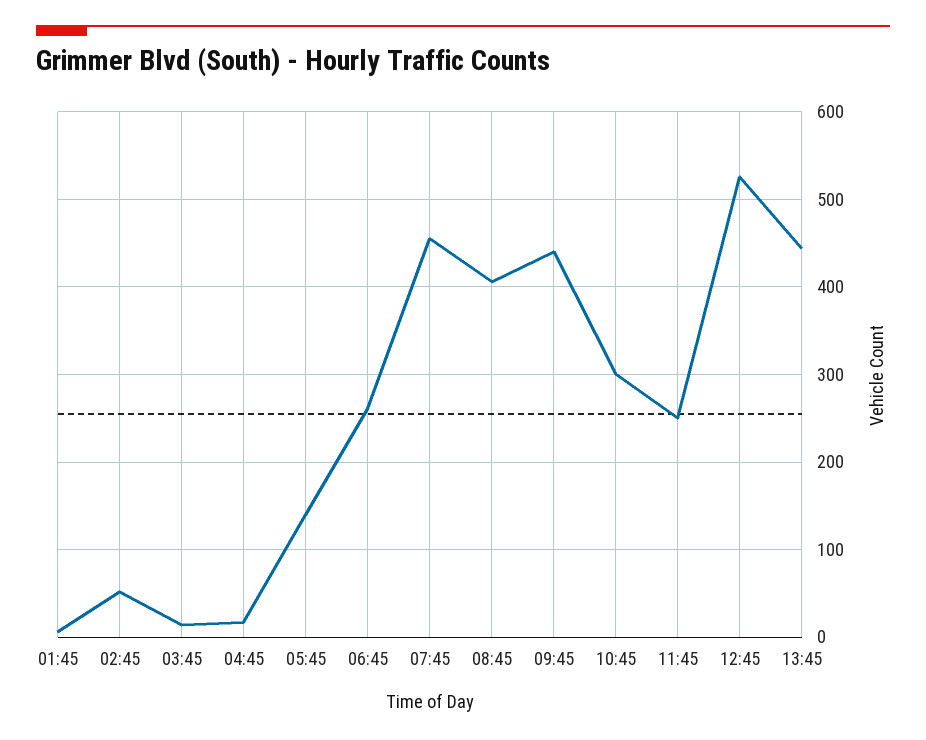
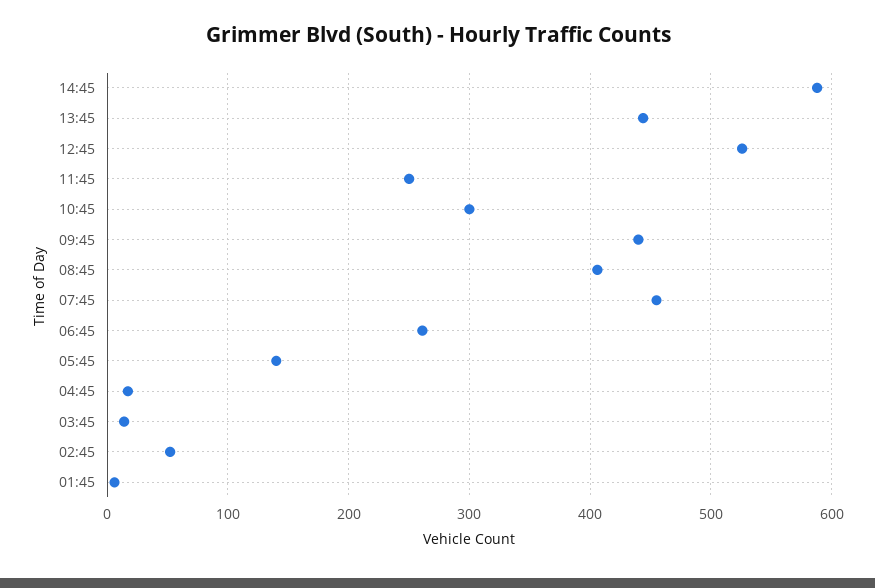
14:45: none -> 590

